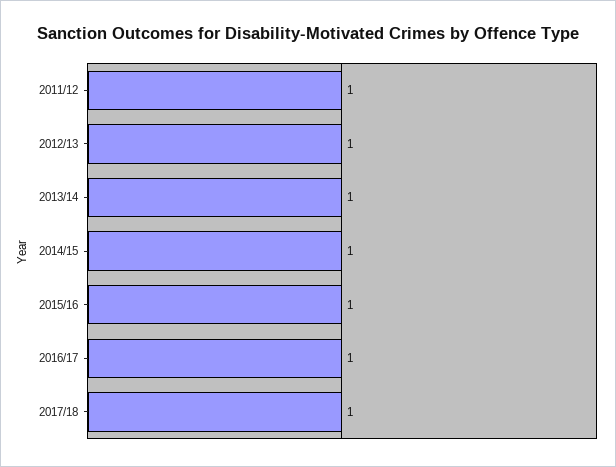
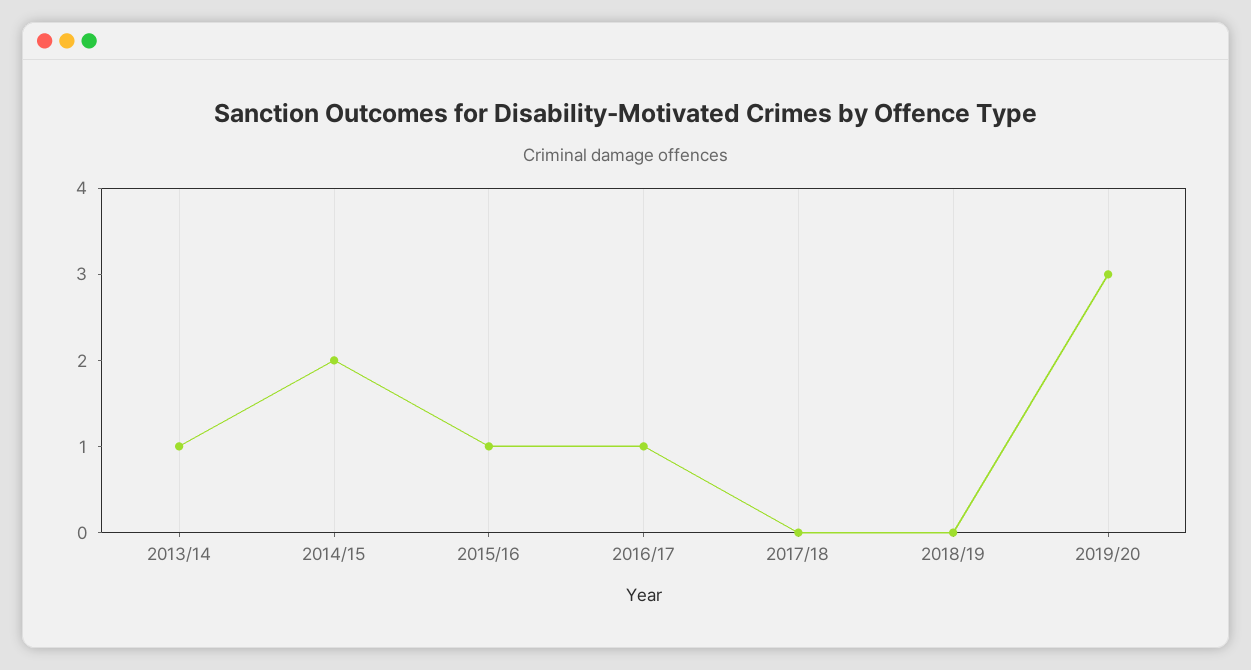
2011/12: 1 -> none
2012/13: 1 -> none
2014/15: 1 -> 2
2017/18: 1 -> 0
2018/19: none -> 0
2019/20: none -> 3

